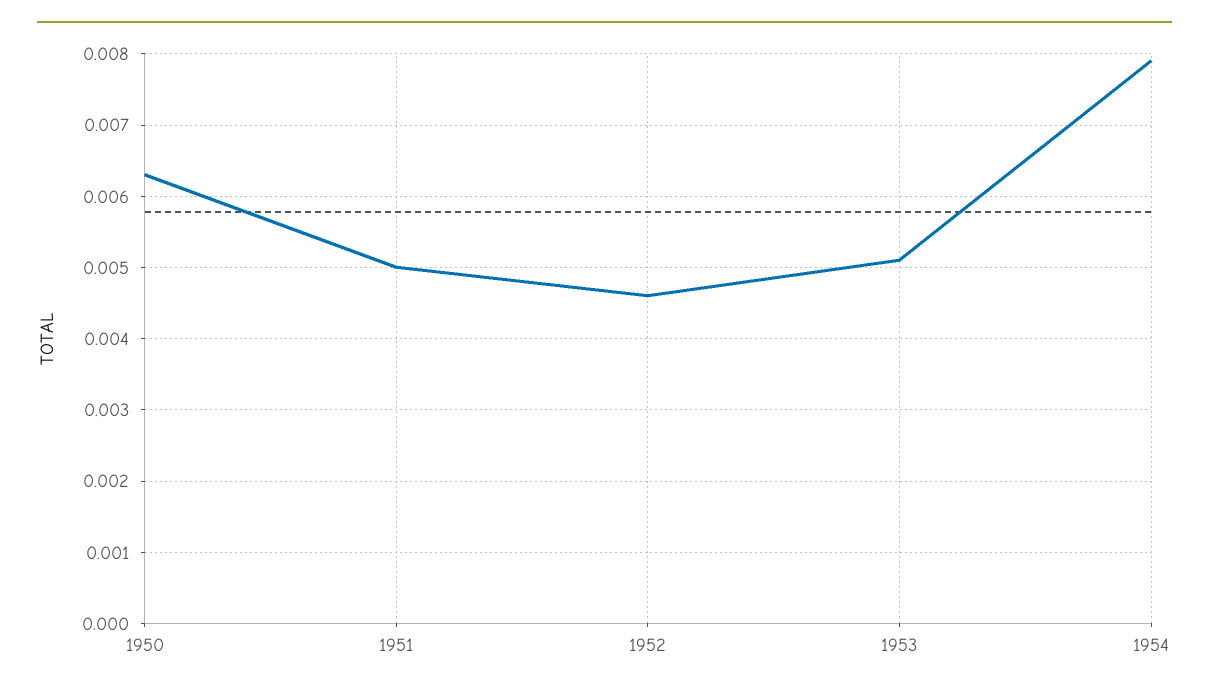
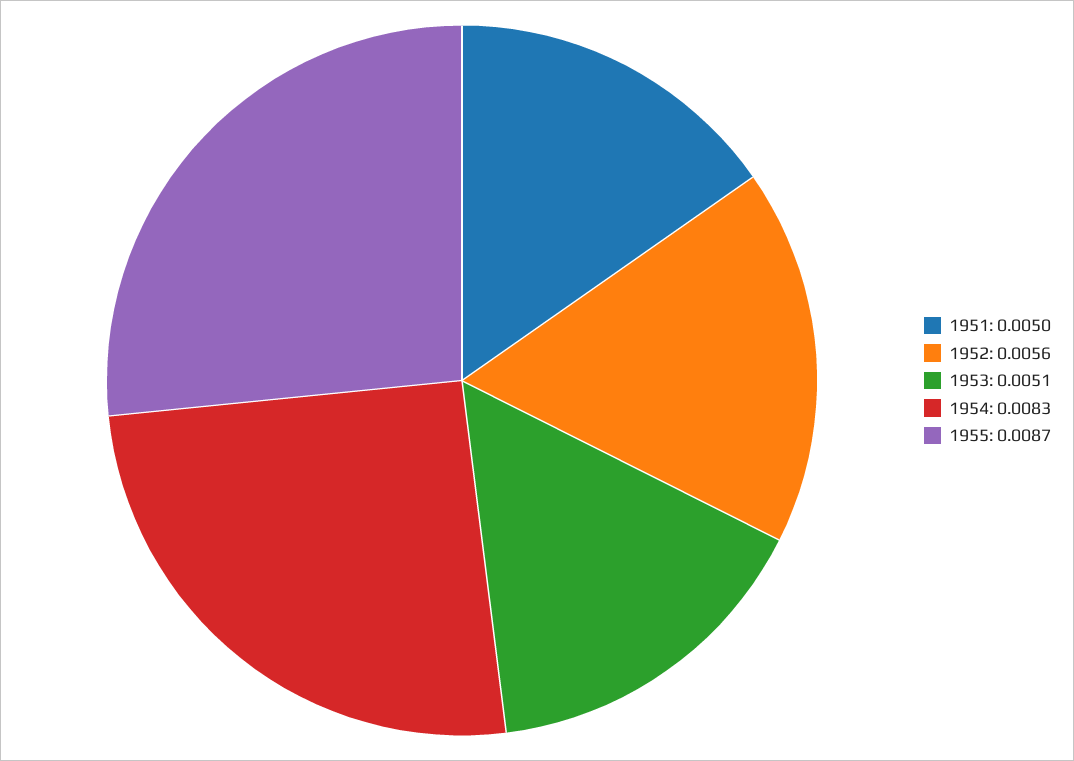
1950: 0.0063 -> none
1952: 0.0046 -> 0.0056
1954: 0.0079 -> 0.0083
1955: none -> 0.0087

